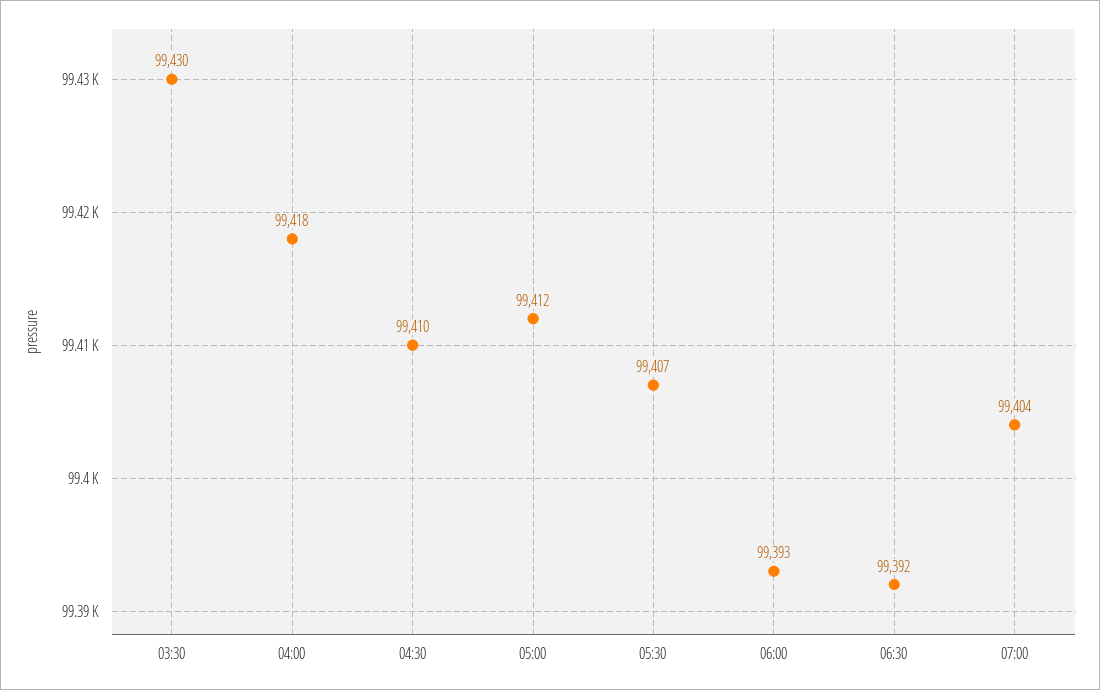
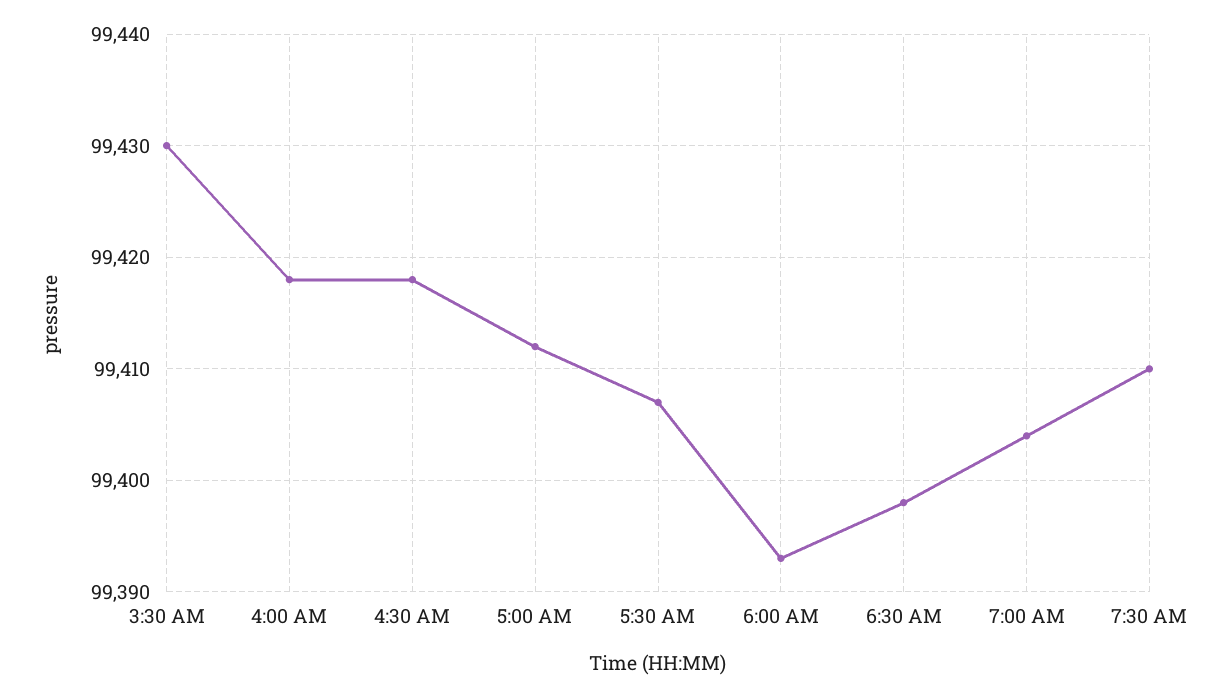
04:30: 99410 -> 99418
06:30: 99392 -> 99398
7:30 AM: none -> 99410

